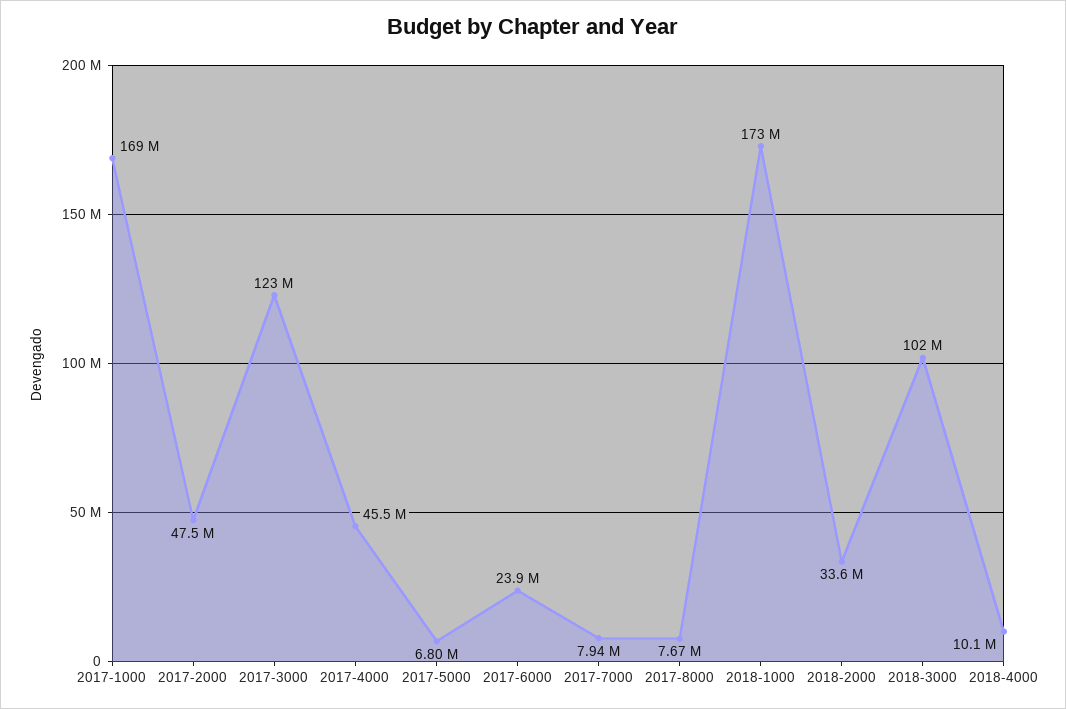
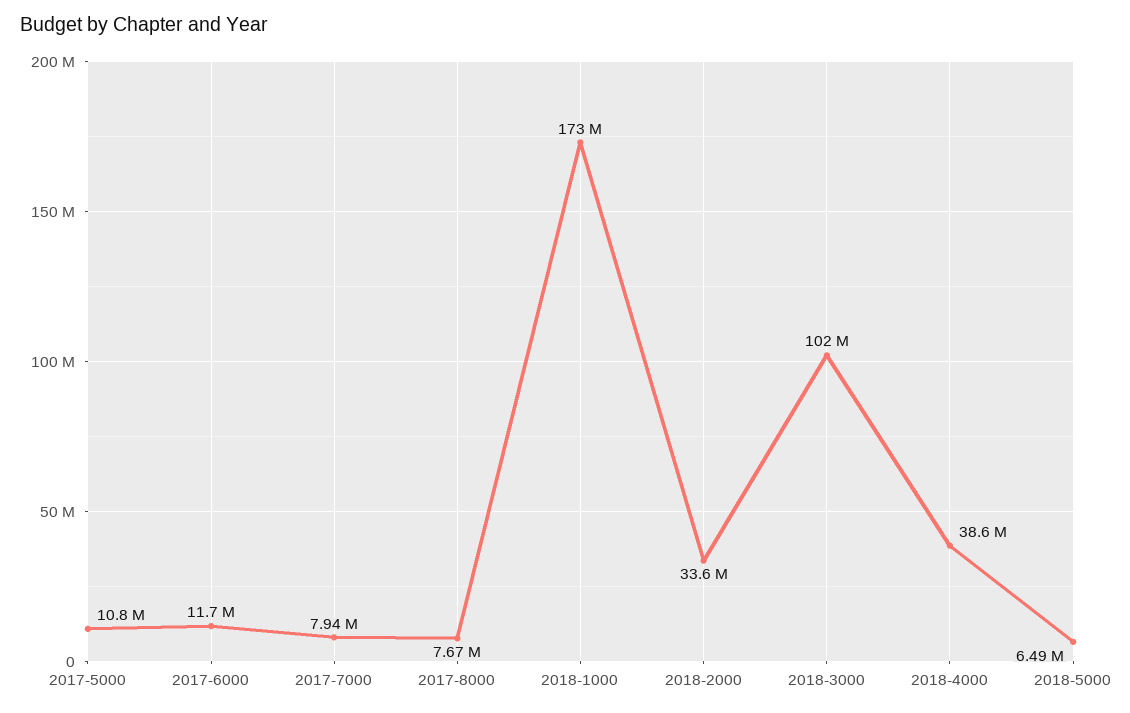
2017-1000: 169000000 -> none
2017-2000: 47500000 -> none
2017-3000: 123000000 -> none
2017-4000: 45500000 -> none
2017-5000: 6800000 -> 10800000
2017-6000: 23900000 -> 11700000
2018-4000: 10100000 -> 38600000
2018-5000: none -> 6490000

